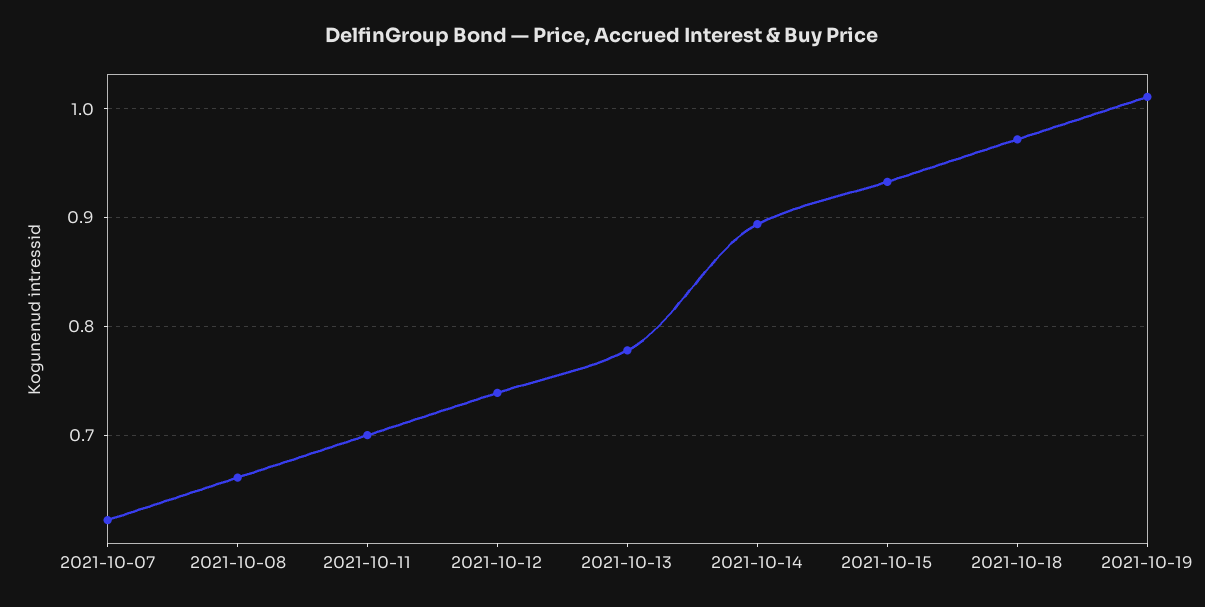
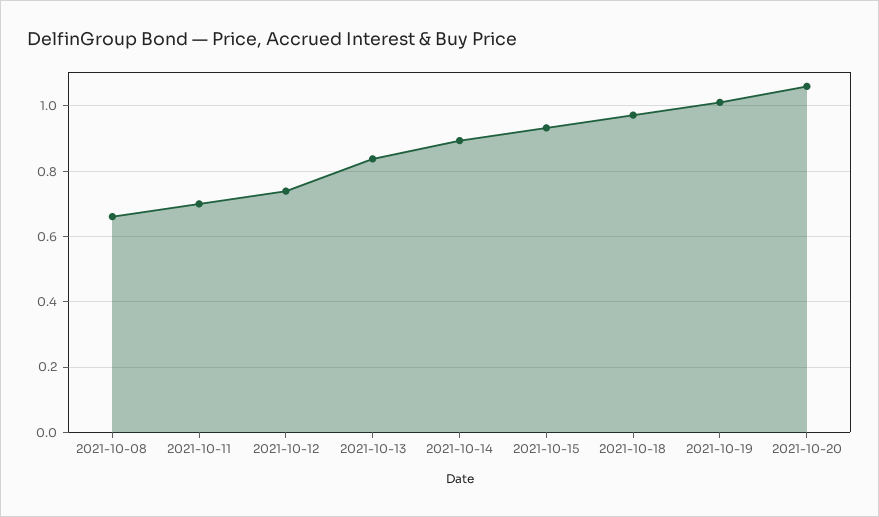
2021-10-07: 0.62 -> none
2021-10-13: 0.78 -> 0.84
2021-10-20: none -> 1.06

